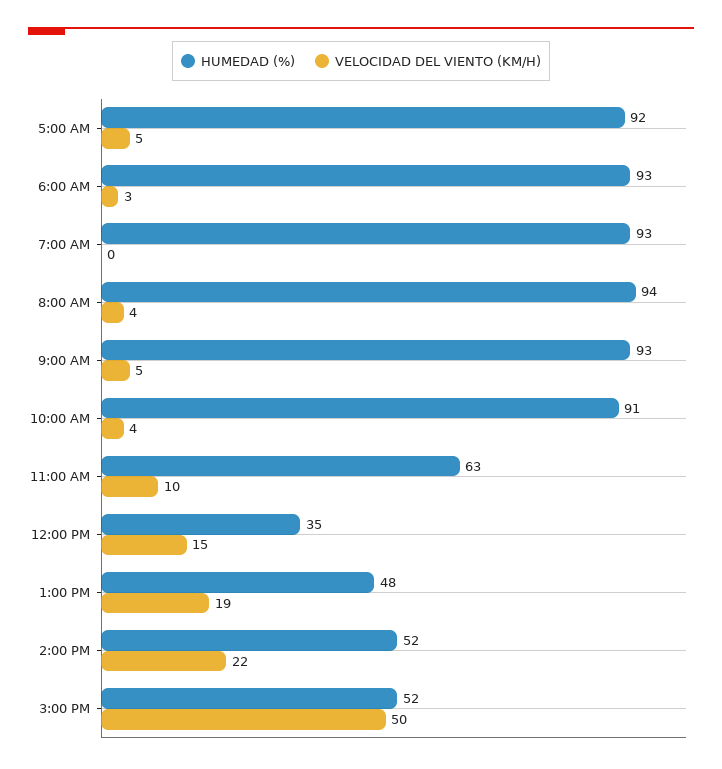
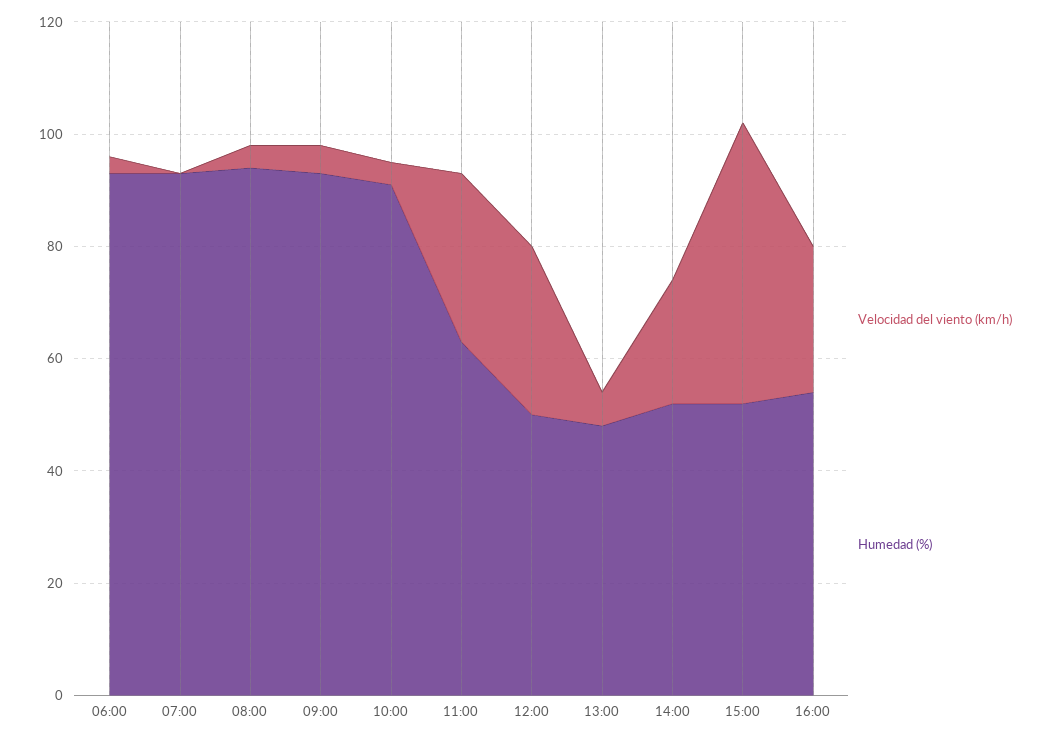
HUMEDAD (%), 5:00 AM: 92 -> none
VELOCIDAD DEL VIENTO (KM/H), 5:00 AM: 5 -> none
VELOCIDAD DEL VIENTO (KM/H), 11:00 AM: 10 -> 30
HUMEDAD (%), 12:00 PM: 35 -> 50
VELOCIDAD DEL VIENTO (KM/H), 12:00 PM: 15 -> 30
VELOCIDAD DEL VIENTO (KM/H), 1:00 PM: 19 -> 5
VELOCIDAD DEL VIENTO (KM/H), 16:00: none -> 25
HUMEDAD (%), 16:00: none -> 55

